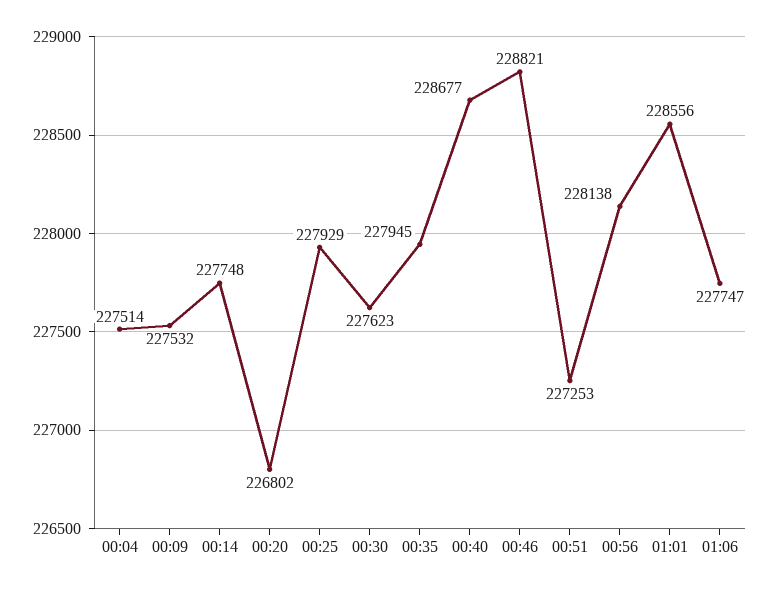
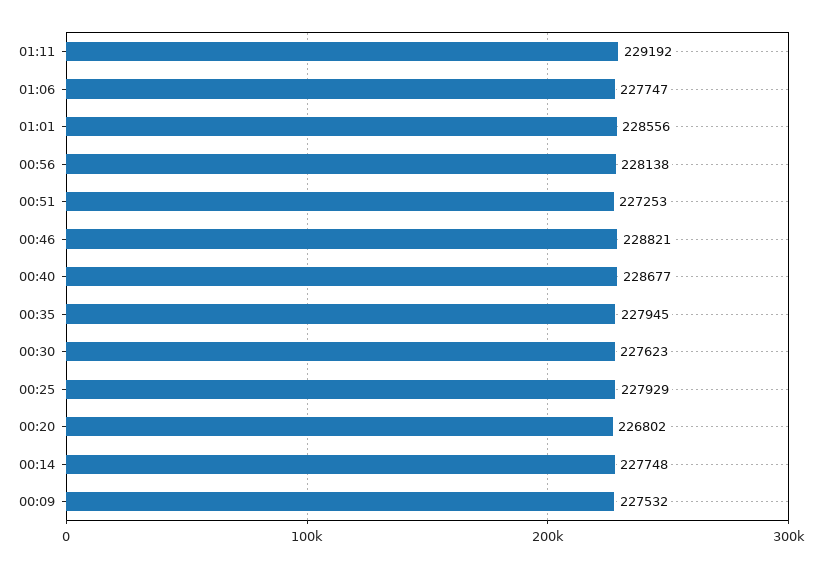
00:04: 227514 -> none
01:11: none -> 229192

